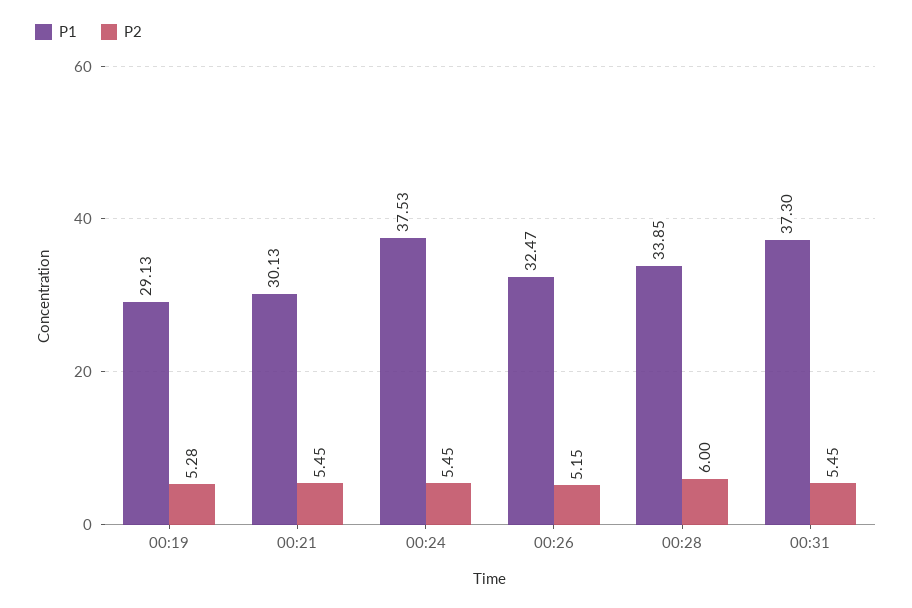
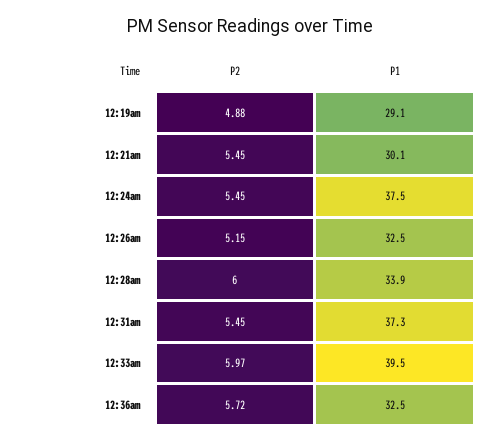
P2, 00:19: 5.28 -> 4.88
P2, 12:33am: none -> 5.97
P1, 12:33am: none -> 39.5
P2, 12:36am: none -> 5.72
P1, 12:36am: none -> 32.5

